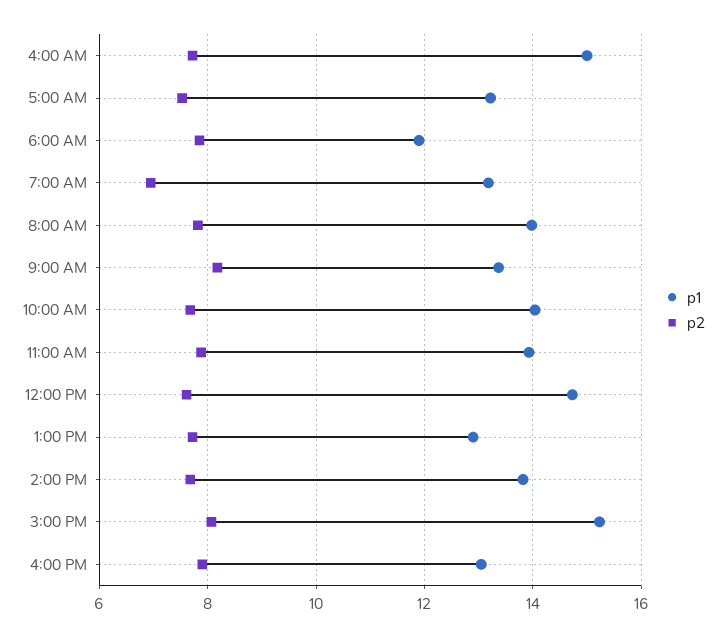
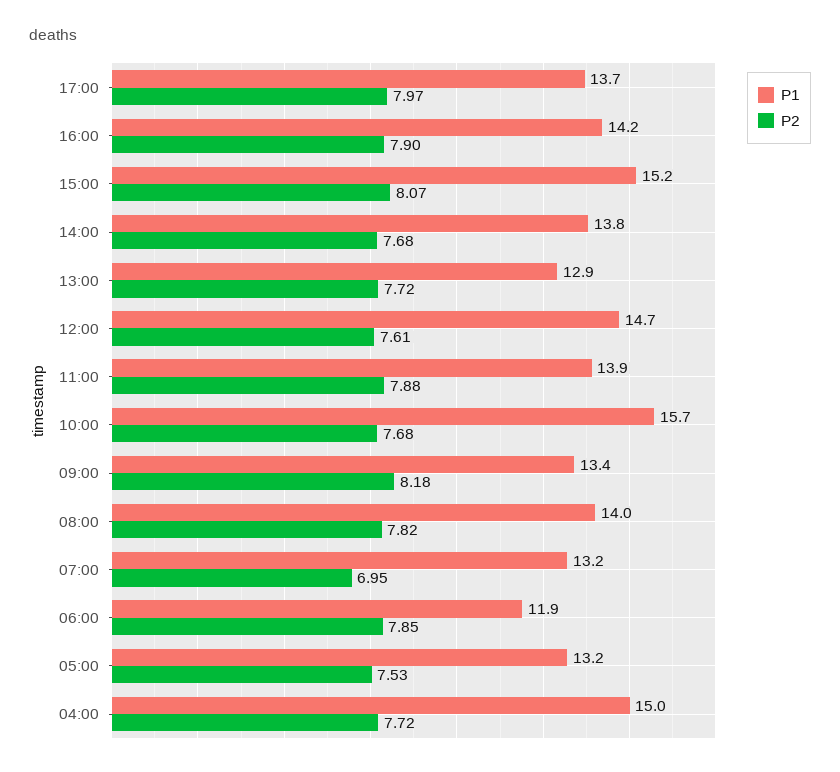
p1, 10:00 AM: 14 -> 15.7
p1, 4:00 PM: 13 -> 14.2
p1, 17:00: none -> 13.7
p2, 17:00: none -> 7.97

